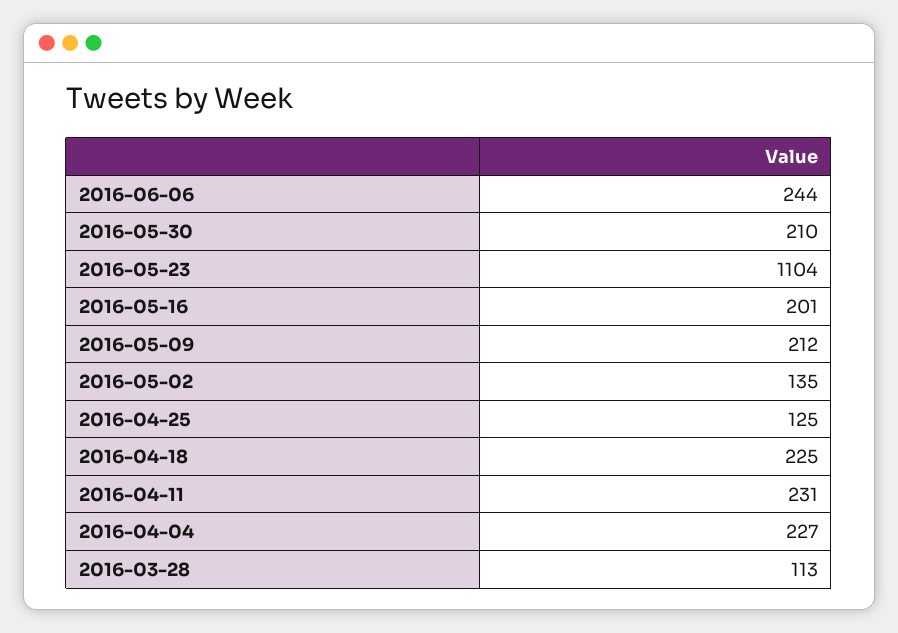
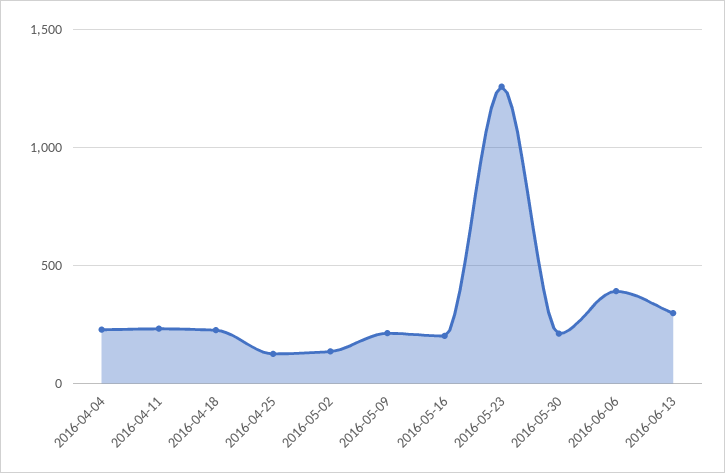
2016-06-06: 244 -> 400
2016-05-23: 1104 -> 1250
2016-03-28: 113 -> none
2016-06-13: none -> 300

